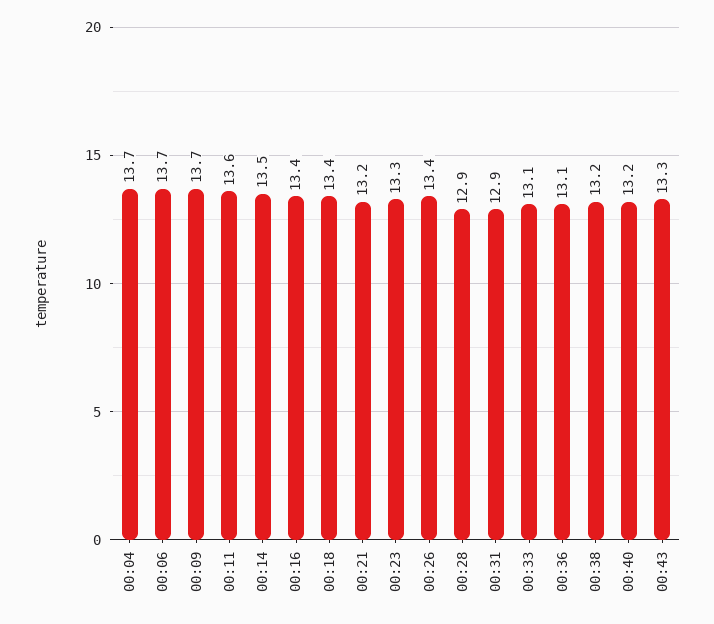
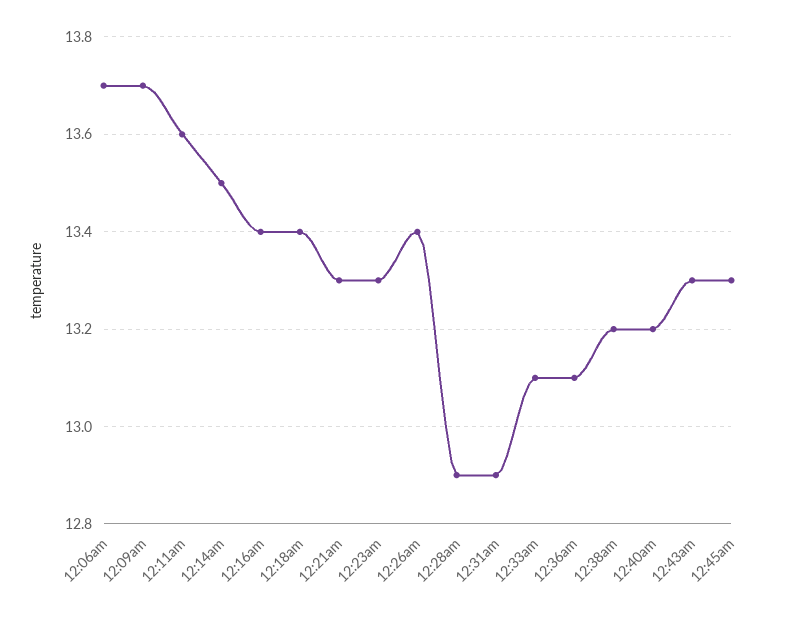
00:04: 13.7 -> none
00:21: 13.2 -> 13.3
12:45am: none -> 13.3

